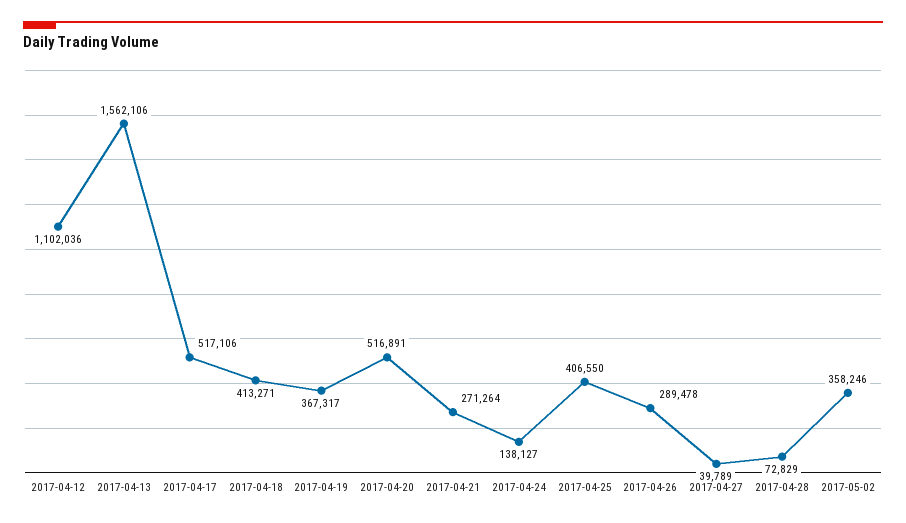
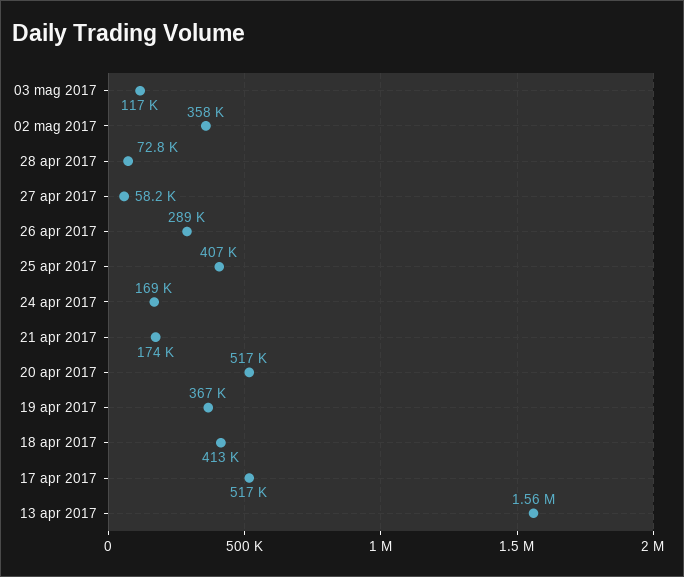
2017-04-12: 1102036 -> none
2017-04-21: 271264 -> 174000
2017-04-24: 138127 -> 169000
2017-04-27: 39789 -> 58200
03 mag 2017: none -> 117000

